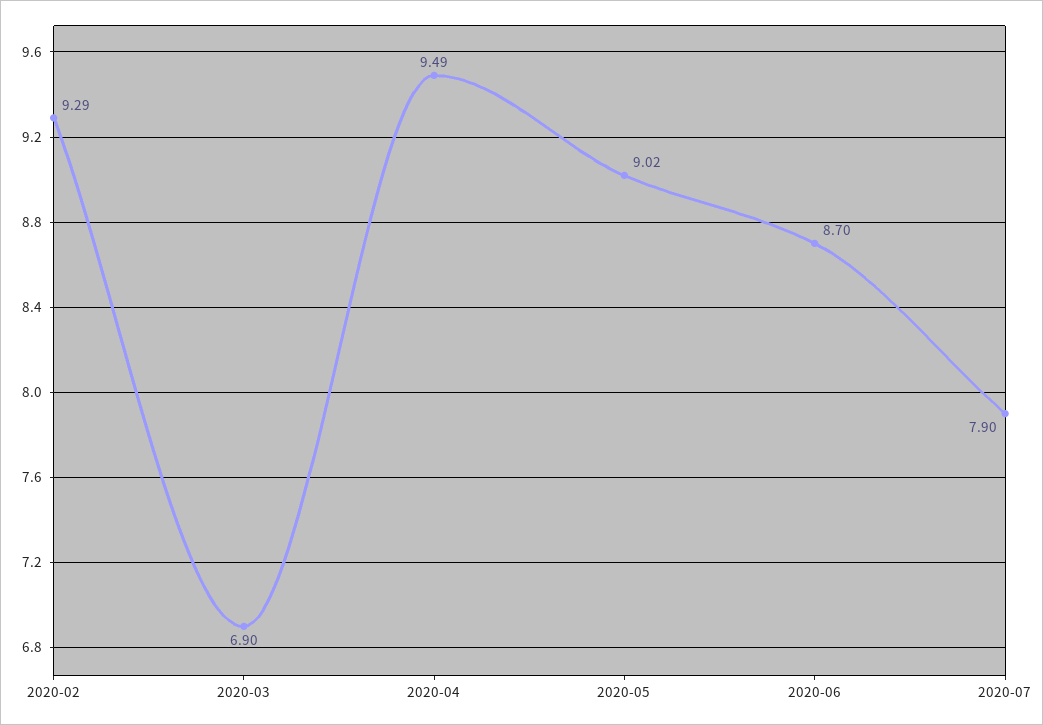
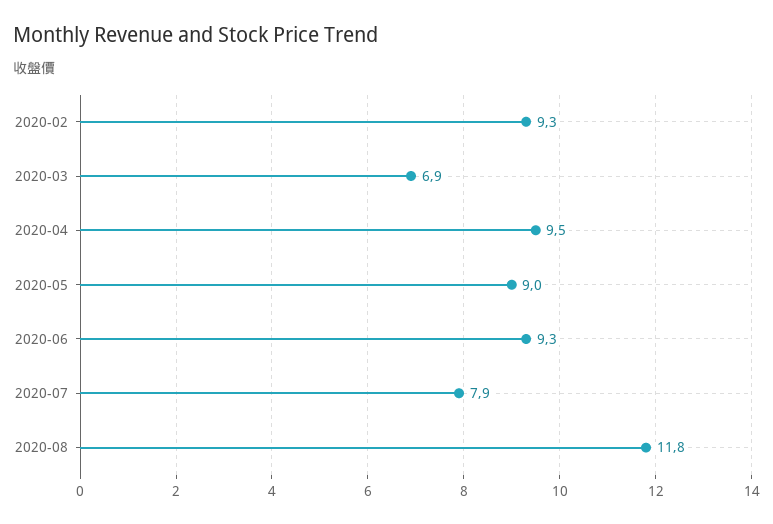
2020-06: 8.7 -> 9.3
2020-08: none -> 11.8

